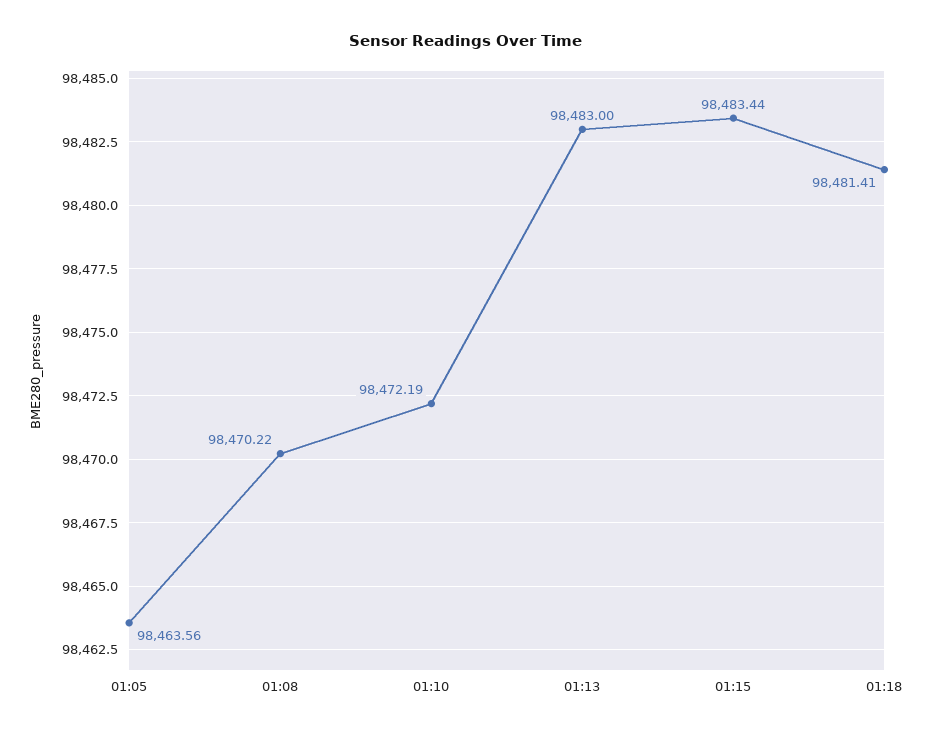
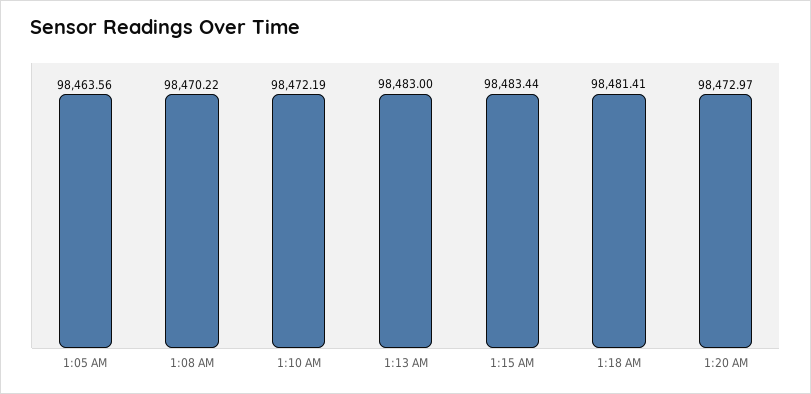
1:20 AM: none -> 98472.97

